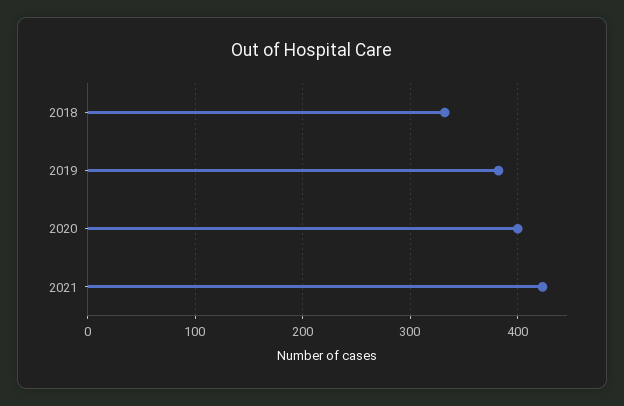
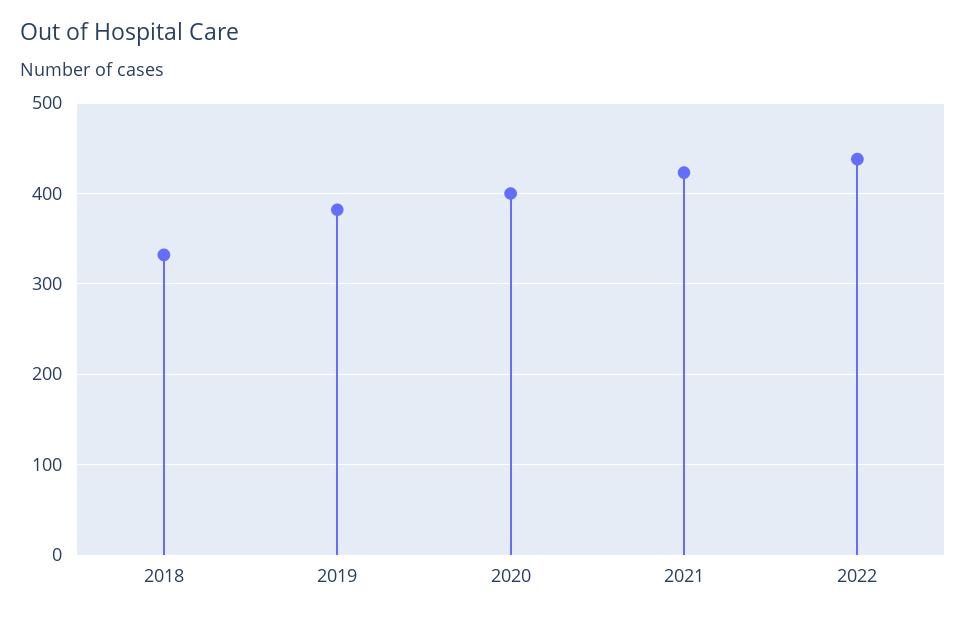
2022: none -> 440

